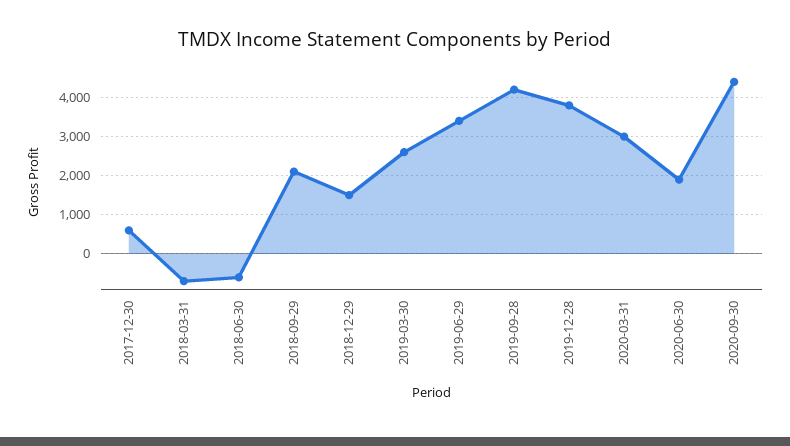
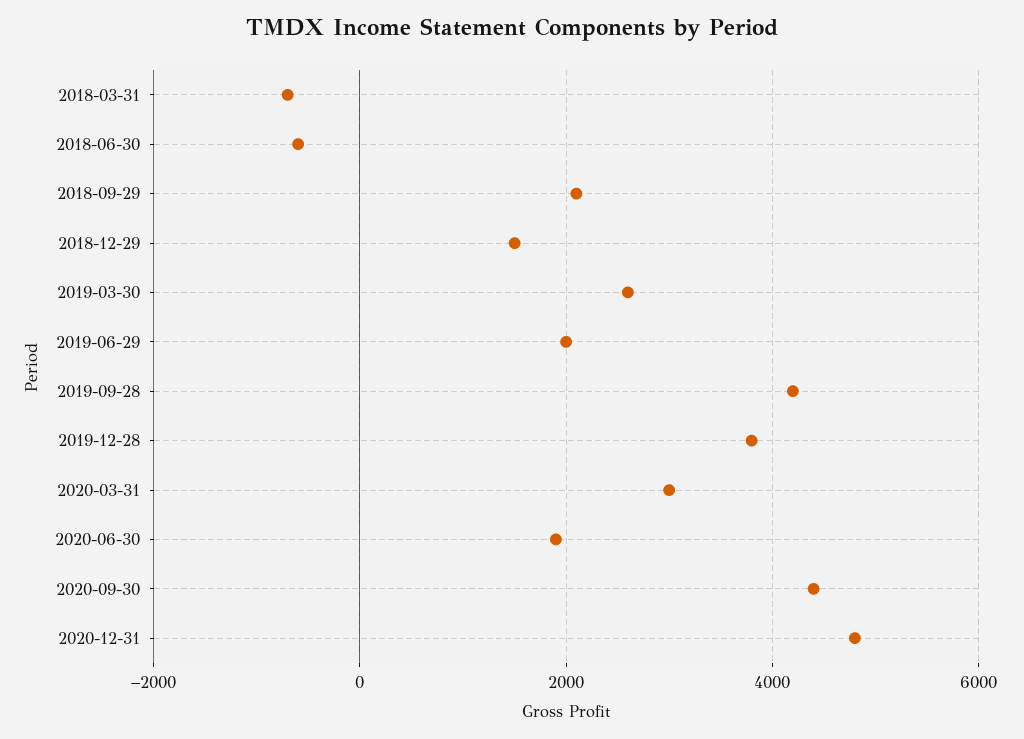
2017-12-30: 600 -> none
2019-06-29: 3400 -> 2000
2020-12-31: none -> 4800

